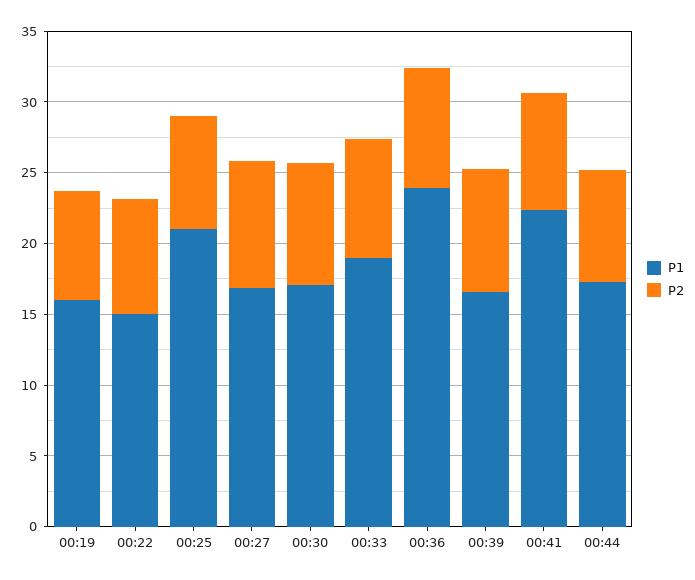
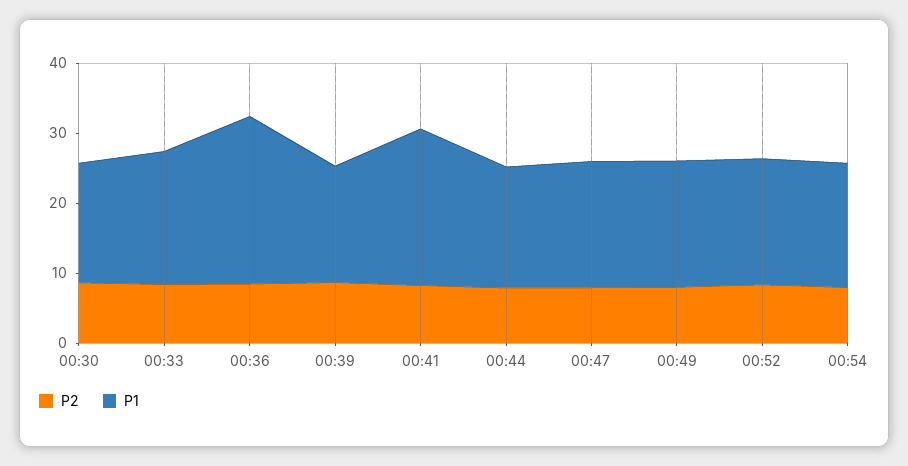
P1, 00:19: 16 -> none
P2, 00:19: 8 -> none
P1, 00:22: 15 -> none
P2, 00:22: 8 -> none
P1, 00:25: 21 -> none
P2, 00:25: 8 -> none
P1, 00:27: 17 -> none
P2, 00:27: 9 -> none
P2, 00:47: none -> 8
P1, 00:47: none -> 18
P2, 00:49: none -> 8
P1, 00:49: none -> 18
P2, 00:52: none -> 8
P1, 00:52: none -> 18
P2, 00:54: none -> 8
P1, 00:54: none -> 18

